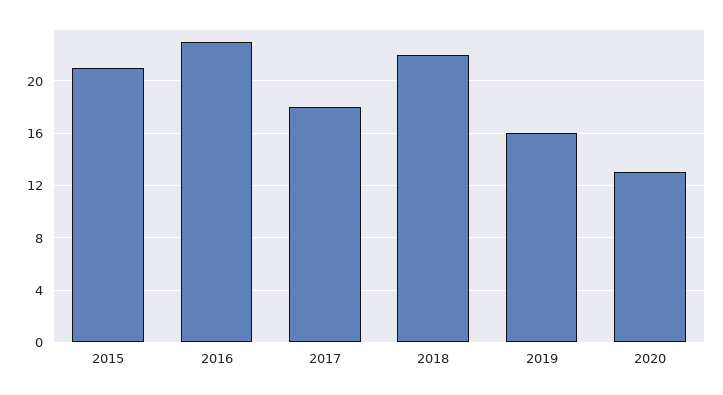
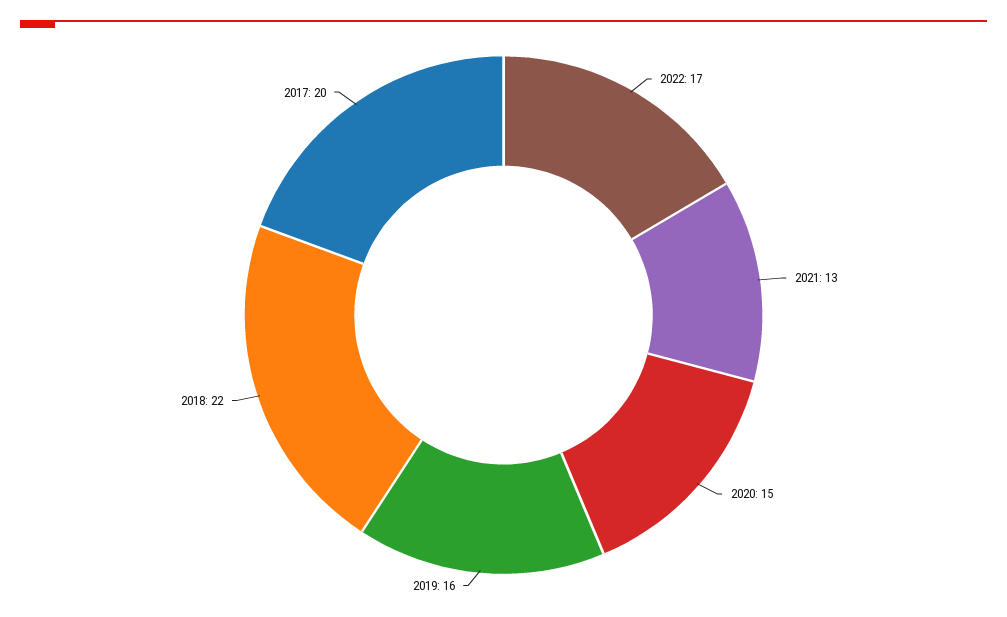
2015: 21 -> none
2016: 23 -> none
2017: 18 -> 20
2020: 13 -> 15
2022: none -> 17
2021: none -> 13

